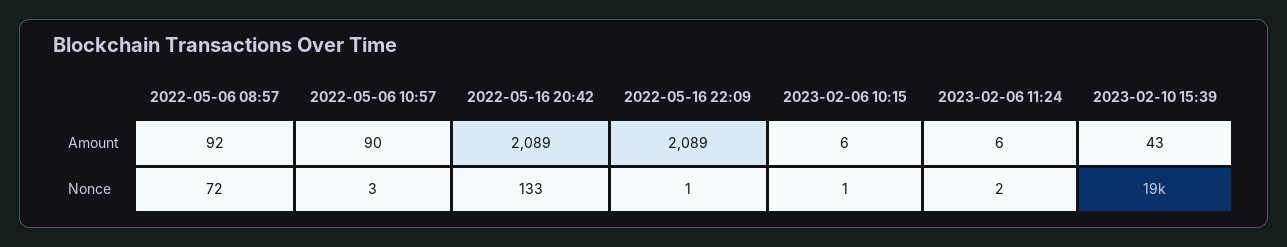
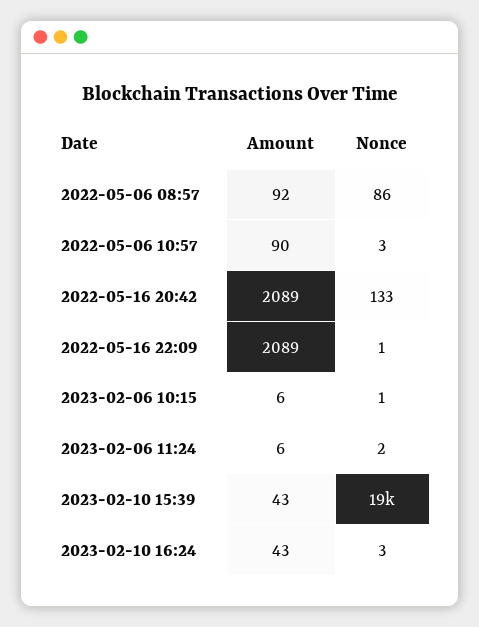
2022-05-06 08:57, Nonce: 72 -> 86
2023-02-10 16:24, Amount: none -> 43
2023-02-10 16:24, Nonce: none -> 3

